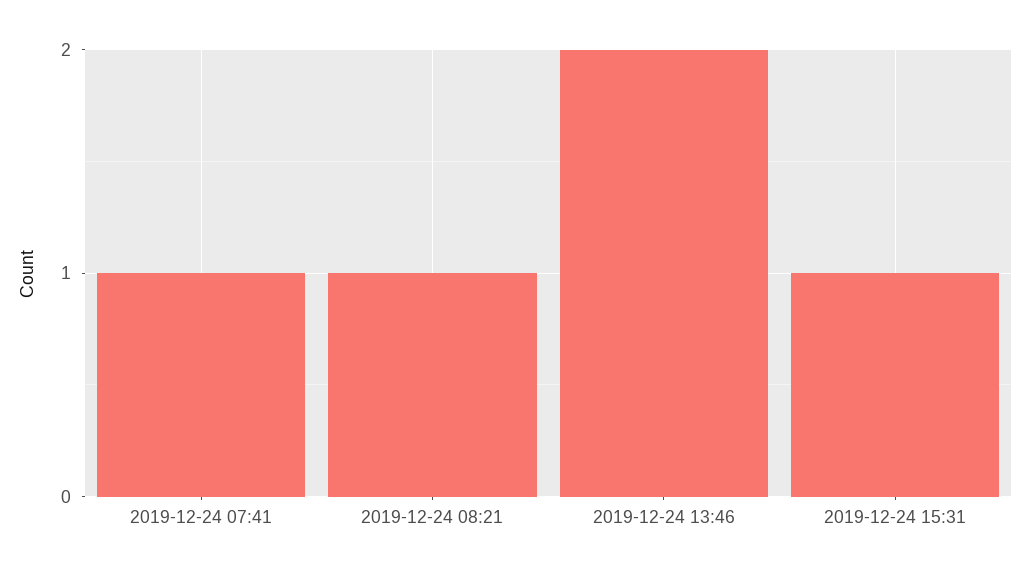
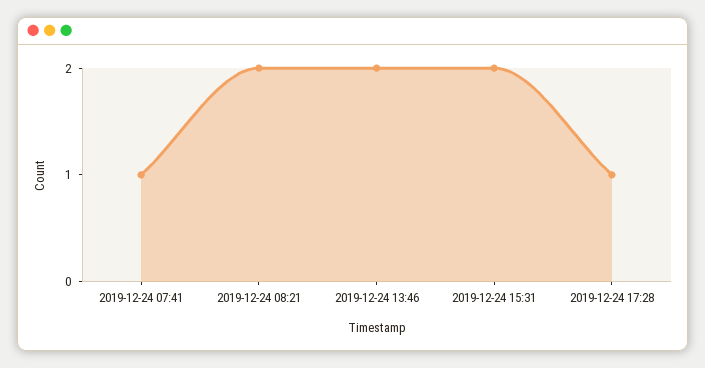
2019-12-24 08:21: 1 -> 2
2019-12-24 15:31: 1 -> 2
2019-12-24 17:28: none -> 1

